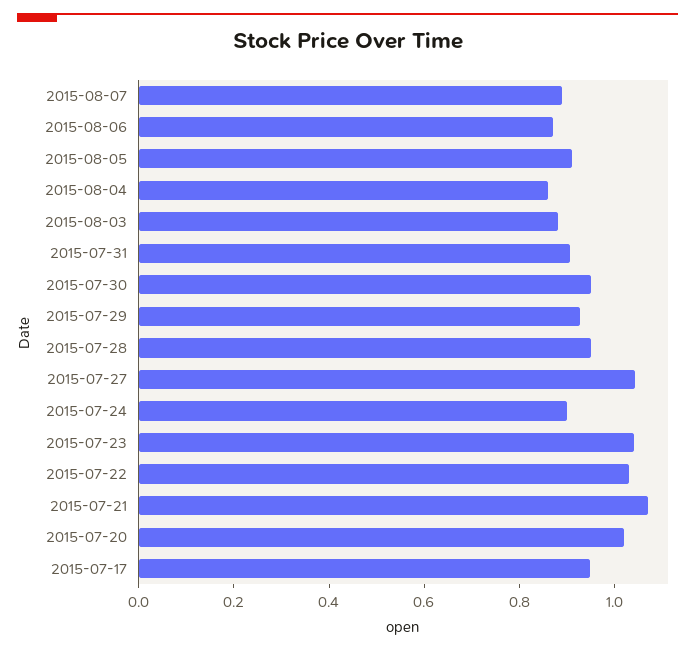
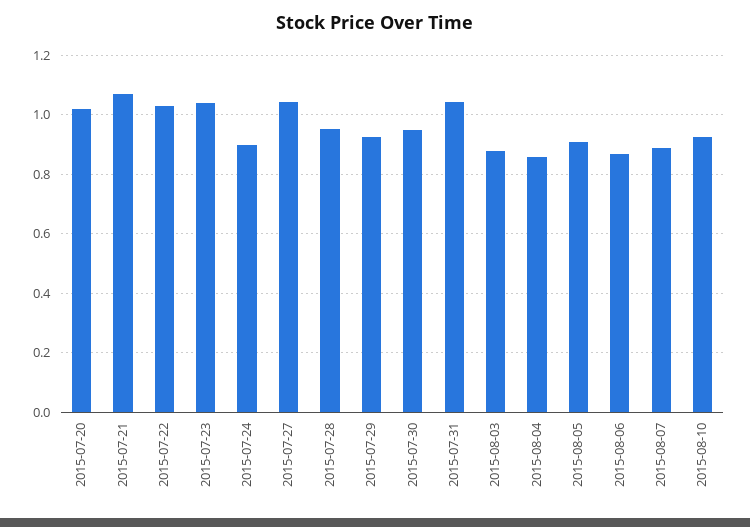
2015-07-31: 0.9 -> 1.05
2015-07-17: 0.95 -> none
2015-08-10: none -> 0.925

